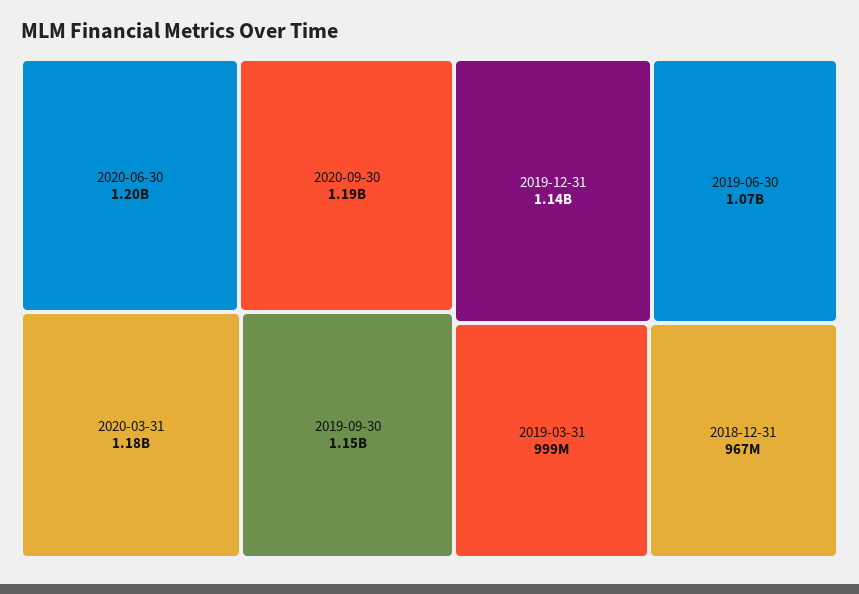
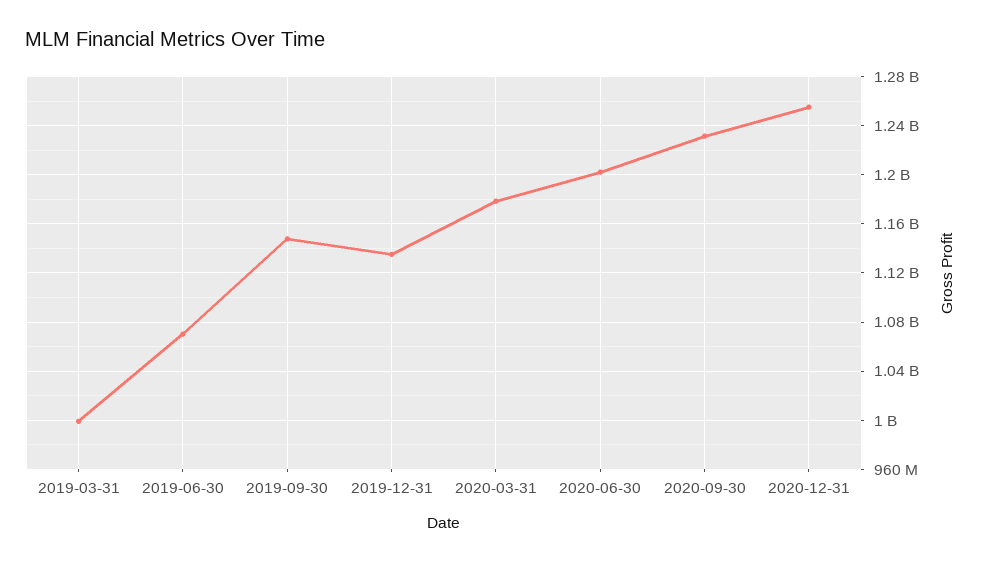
2020-09-30: 1190000000 -> 1230000000
2018-12-31: 967000000 -> none
2020-12-31: none -> 1255000000

